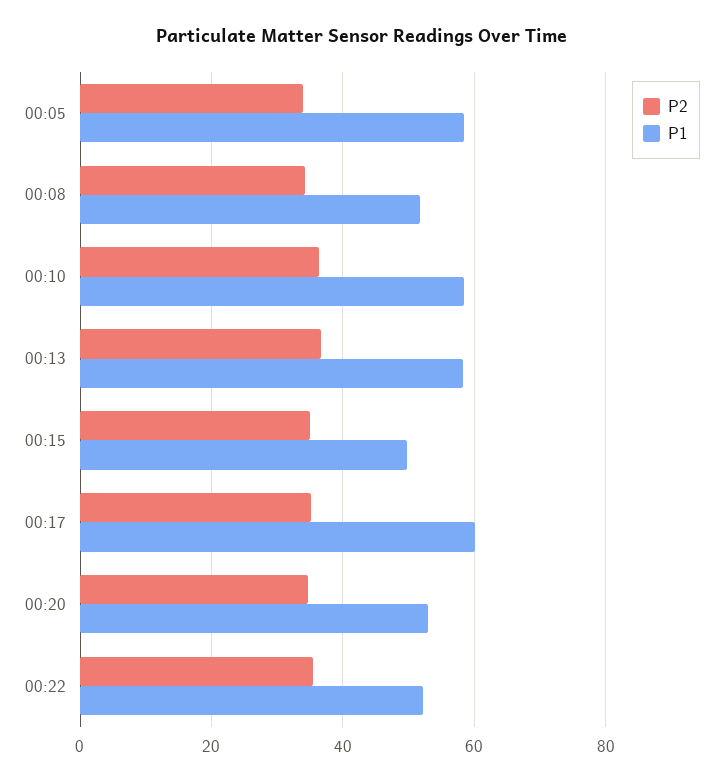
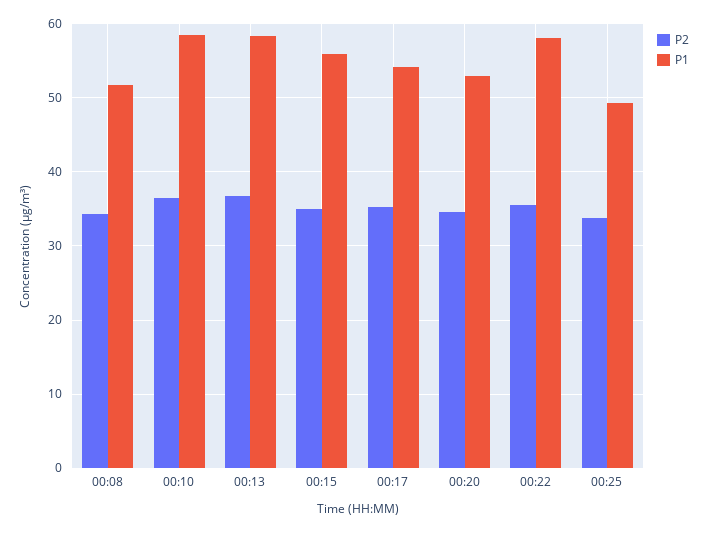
P2, 00:05: 34 -> none
P1, 00:05: 58 -> none
P1, 00:15: 50 -> 56
P1, 00:17: 60 -> 54
P1, 00:22: 52 -> 58
P2, 00:25: none -> 34
P1, 00:25: none -> 49

